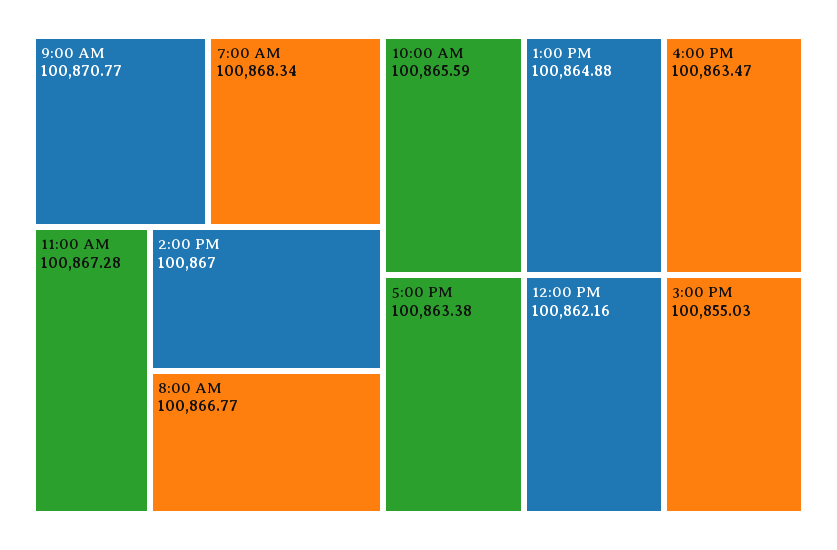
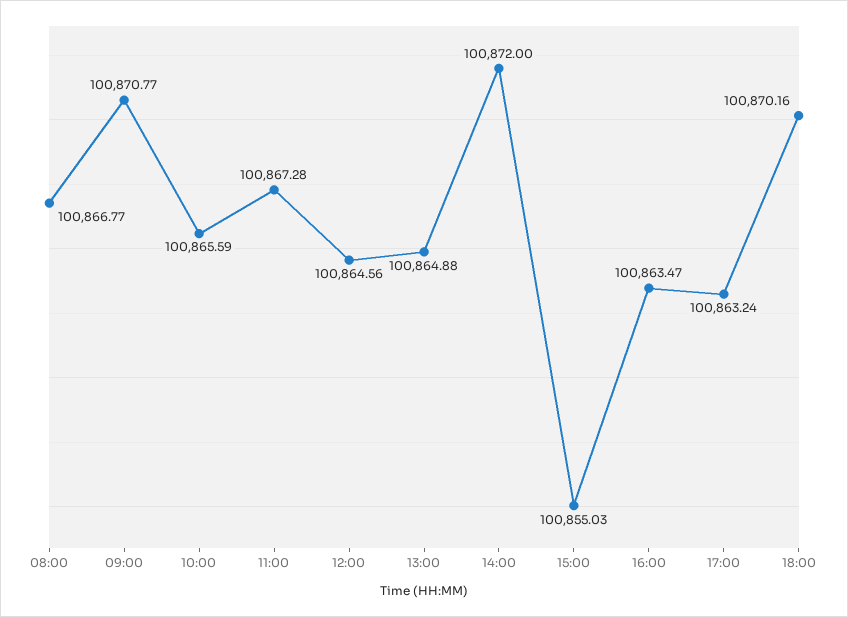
7:00 AM: 100868.34 -> none
2:00 PM: 100867 -> 100872
5:00 PM: 100863.38 -> 100863.24
12:00 PM: 100862.16 -> 100864.56
18:00: none -> 100870.16

